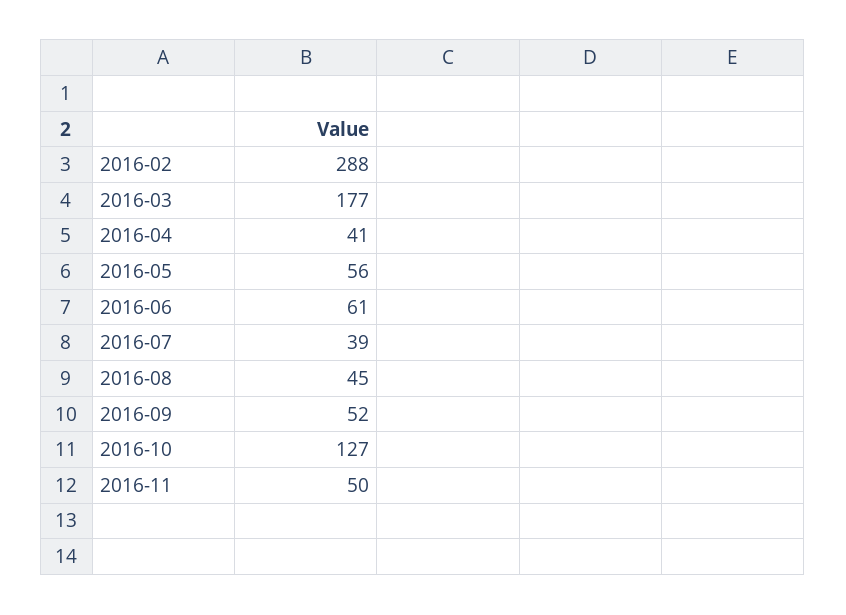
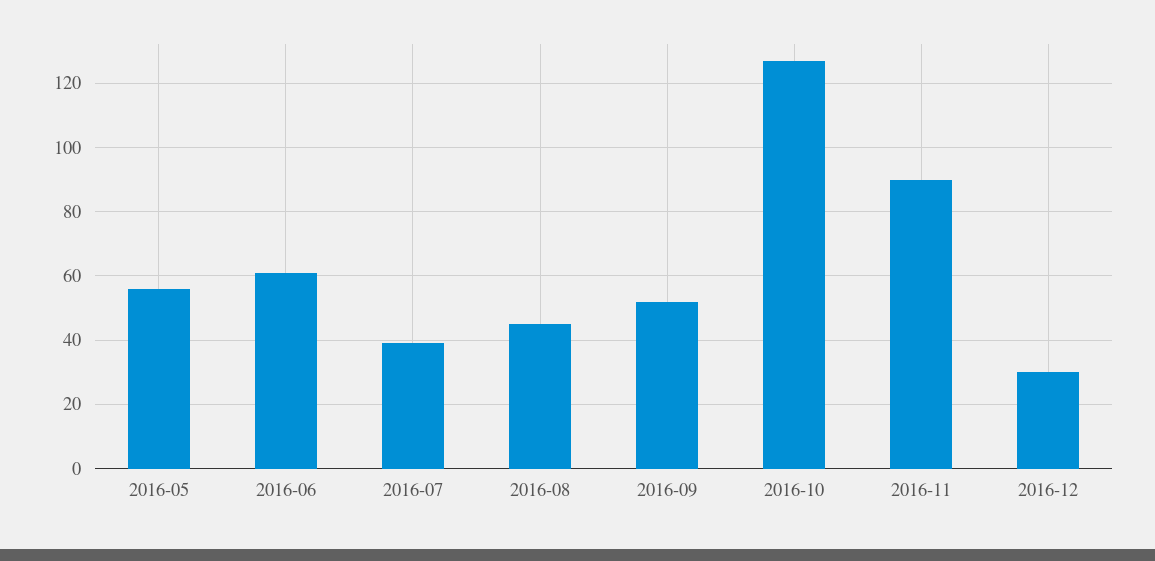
2016-02: 288 -> none
2016-03: 177 -> none
2016-04: 41 -> none
2016-11: 50 -> 90
2016-12: none -> 30

